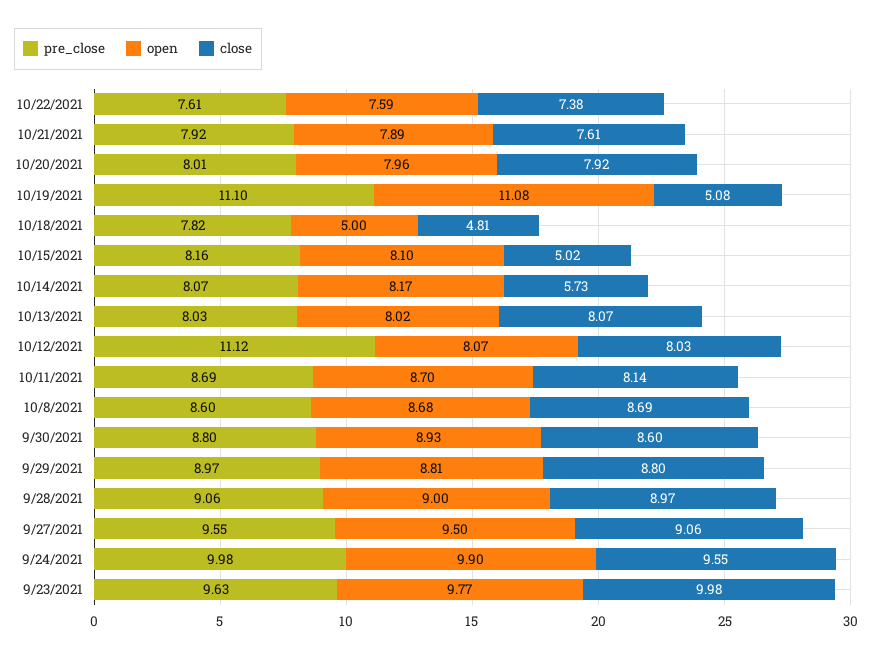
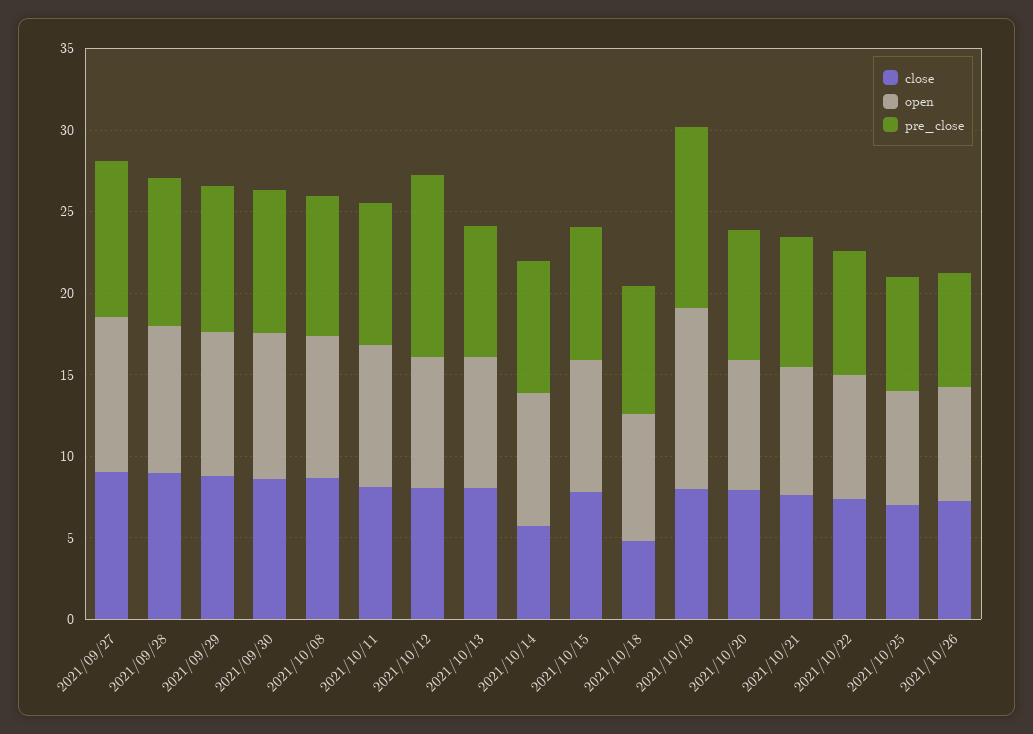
close, 10/19/2021: 5.08 -> 8
open, 10/18/2021: 5 -> 8
close, 10/15/2021: 5.02 -> 8
pre_close, 9/24/2021: 9.98 -> none
open, 9/24/2021: 9.9 -> none
close, 9/24/2021: 9.55 -> none
pre_close, 9/23/2021: 9.63 -> none
open, 9/23/2021: 9.77 -> none
close, 9/23/2021: 9.98 -> none
close, 2021/10/25: none -> 7
open, 2021/10/25: none -> 7
pre_close, 2021/10/25: none -> 7
close, 2021/10/26: none -> 7
open, 2021/10/26: none -> 7
pre_close, 2021/10/26: none -> 7

